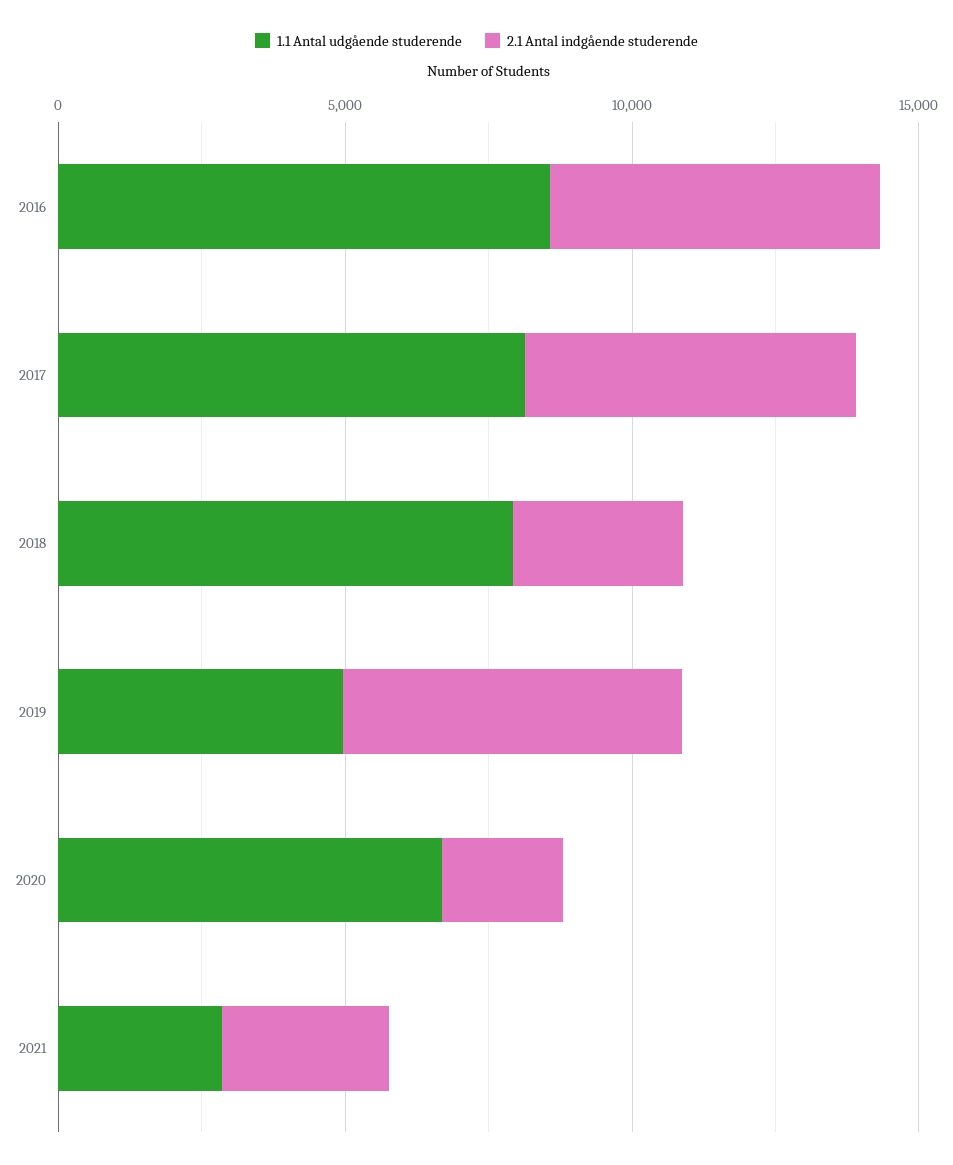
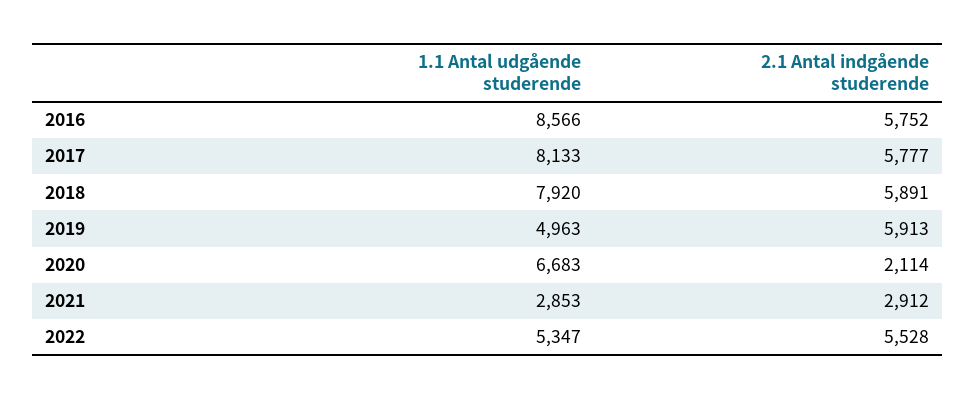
2.1 Antal indgående studerende, 2018: 3000 -> 5891
1.1 Antal udgående studerende, 2022: none -> 5347
2.1 Antal indgående studerende, 2022: none -> 5528

